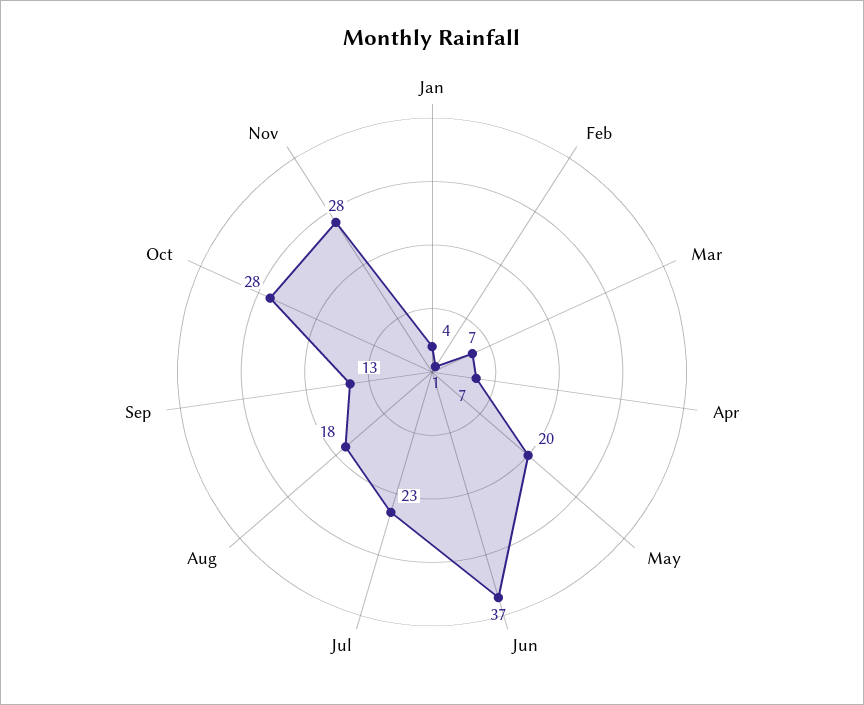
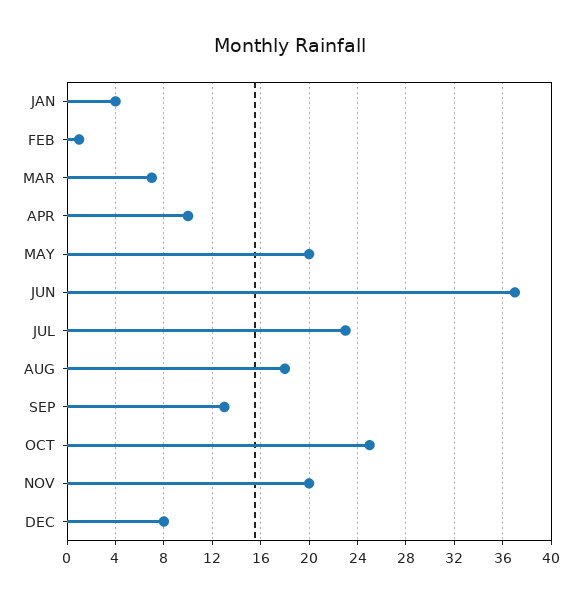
Apr: 7 -> 10
Oct: 28 -> 25
Nov: 28 -> 20
DEC: none -> 8

